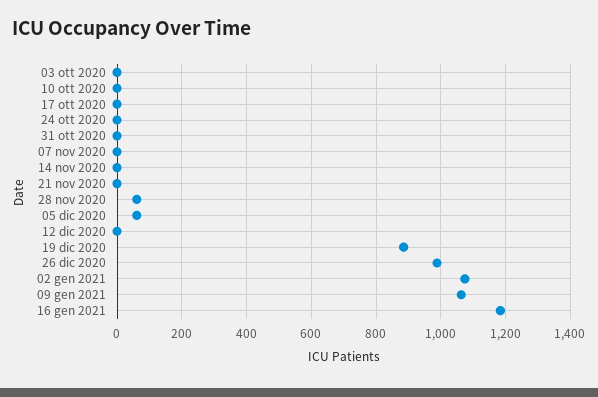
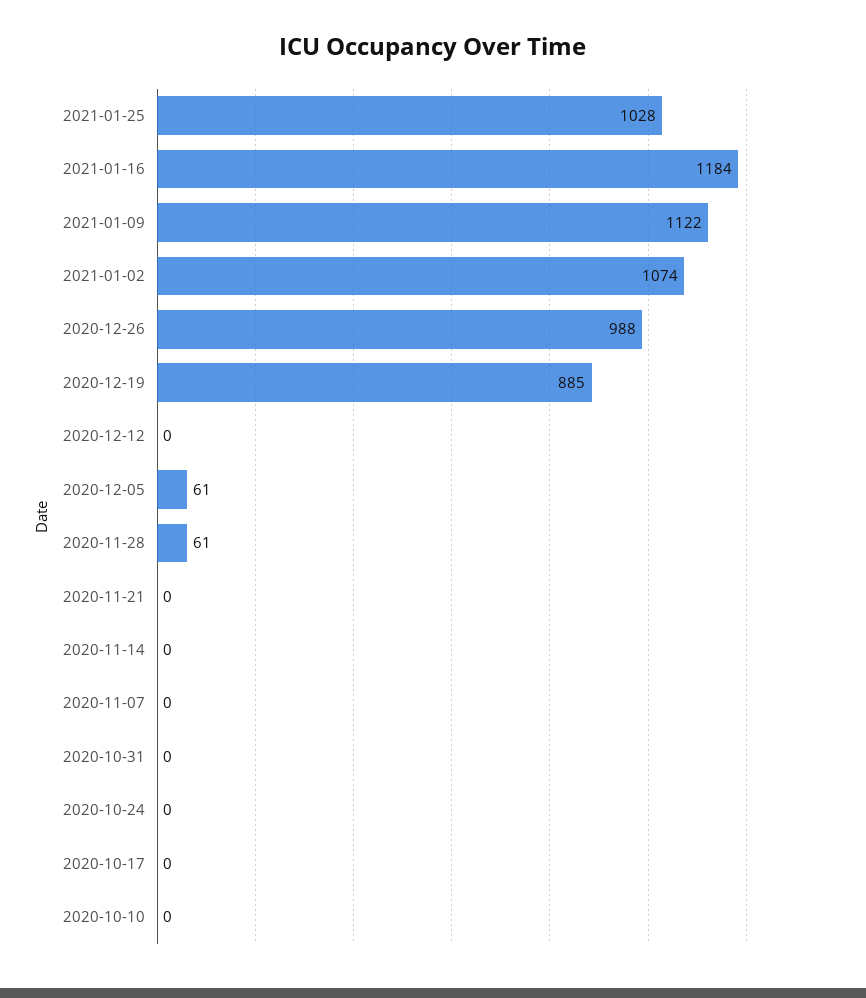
03 ott 2020: 0 -> none
09 gen 2021: 1060 -> 1122
2021-01-25: none -> 1028

